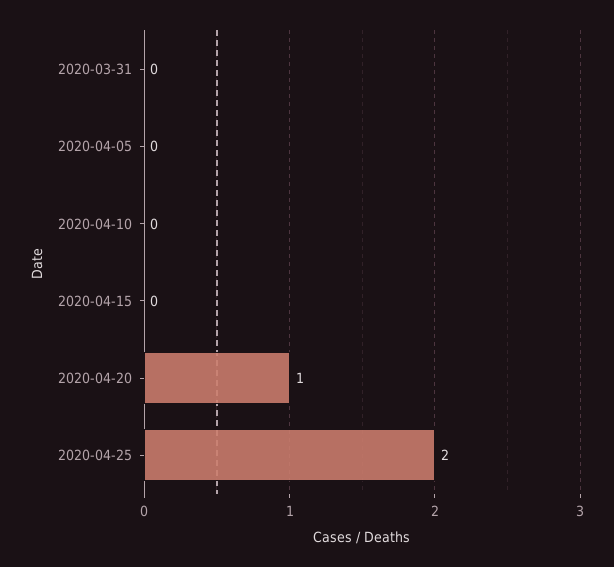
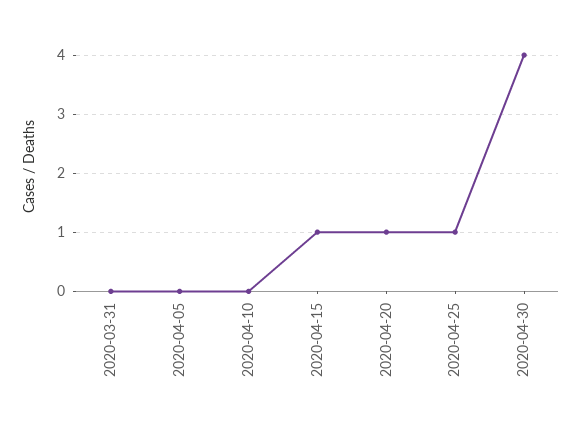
2020-04-15: 0 -> 1
2020-04-25: 2 -> 1
2020-04-30: none -> 4

